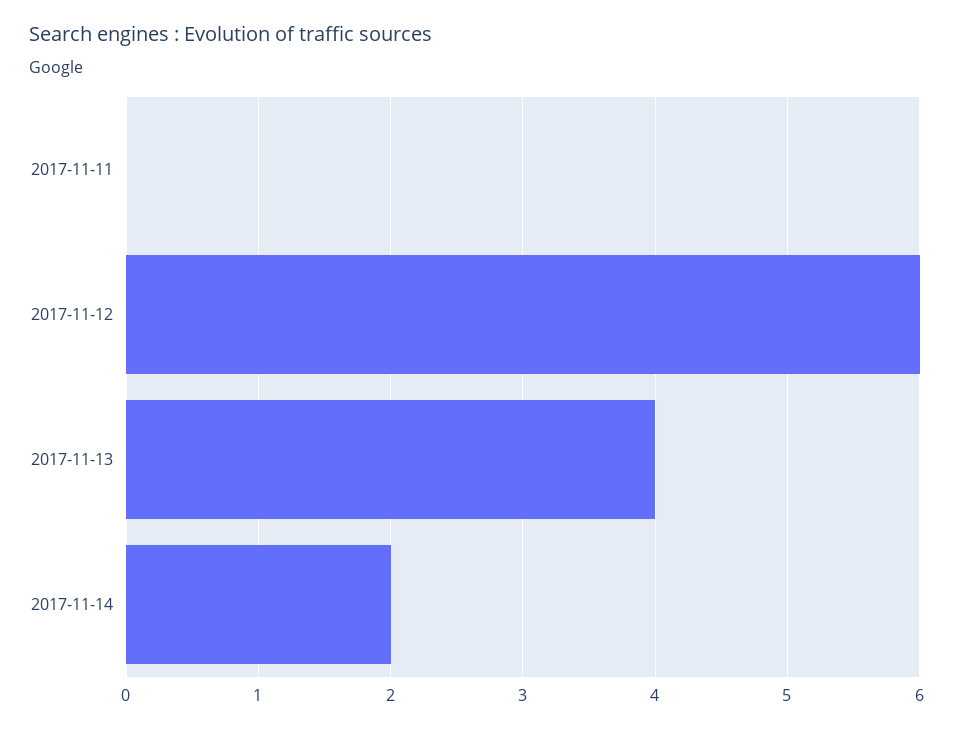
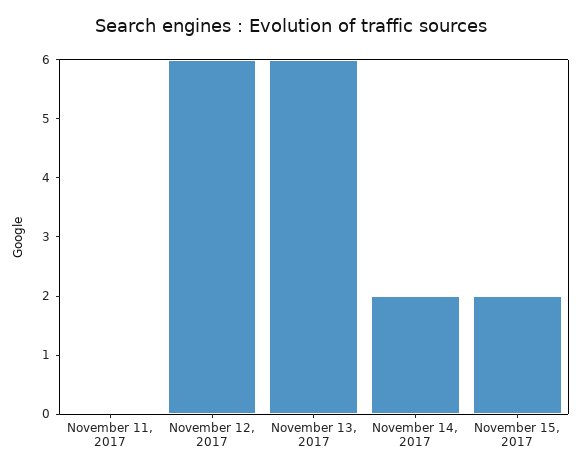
2017-11-13: 4 -> 6
November 15, 2017: none -> 2

